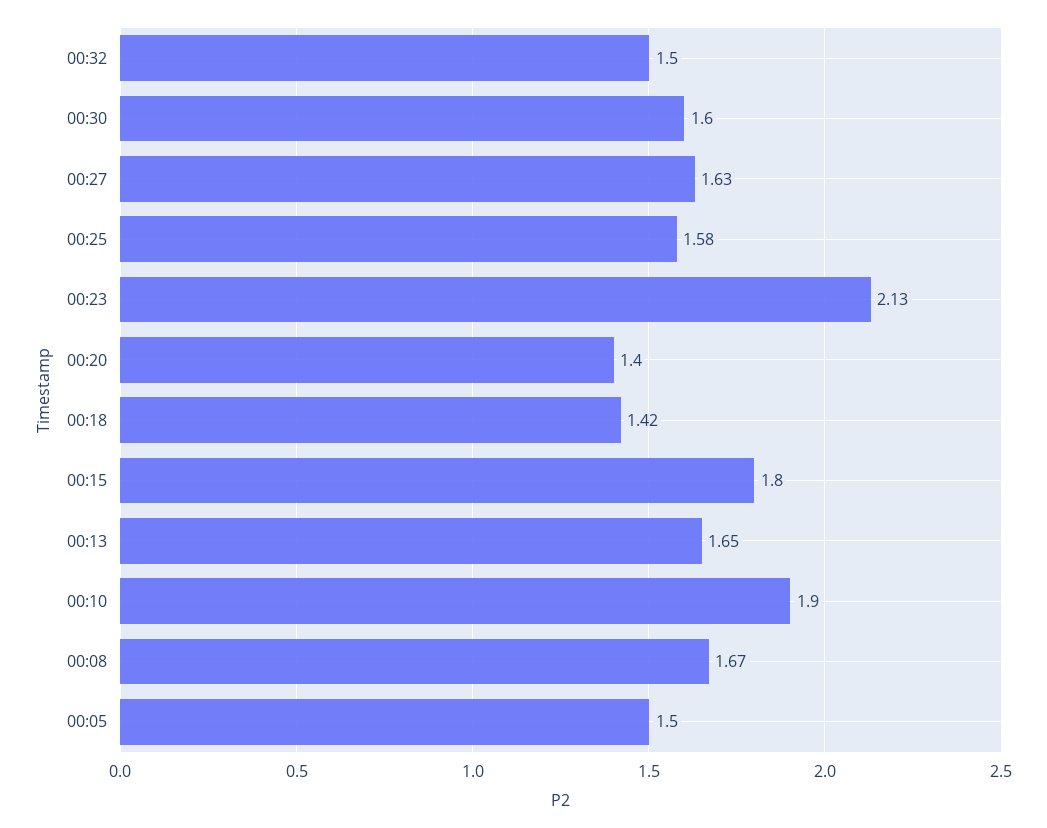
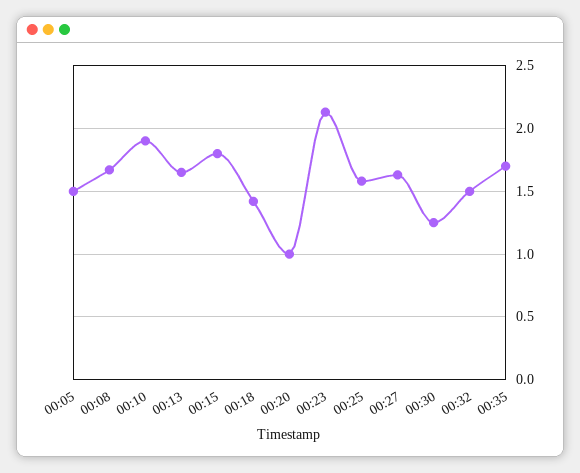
00:30: 1.6 -> 1.25
00:20: 1.4 -> 1
00:35: none -> 1.7

